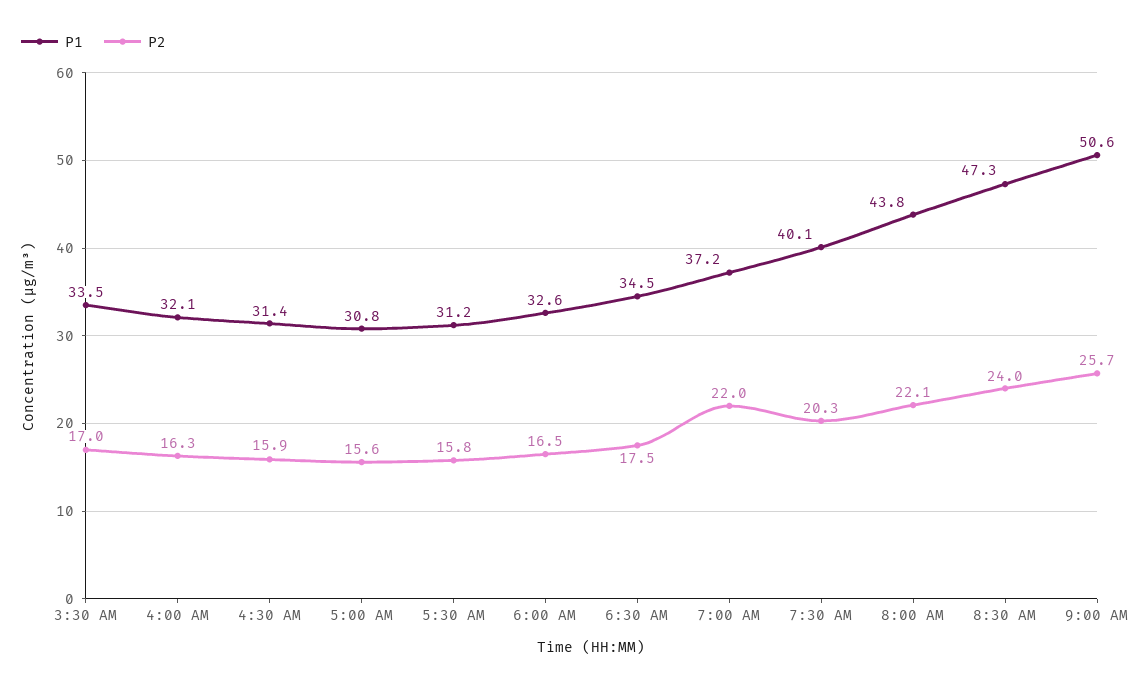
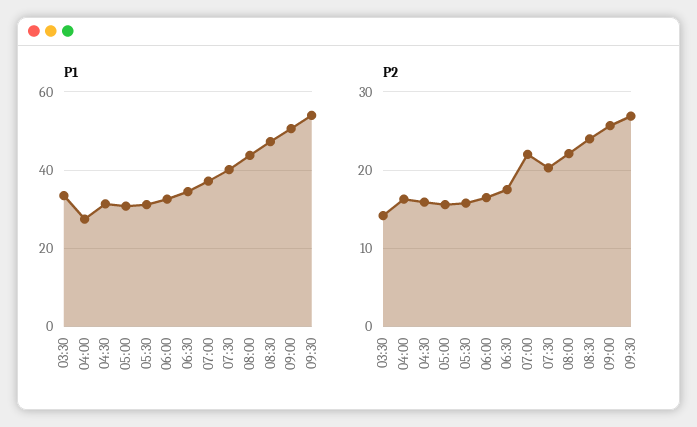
P2, 3:30 AM: 17 -> 14
P1, 4:00 AM: 32.1 -> 28
P1, 09:30: none -> 54
P2, 09:30: none -> 27

